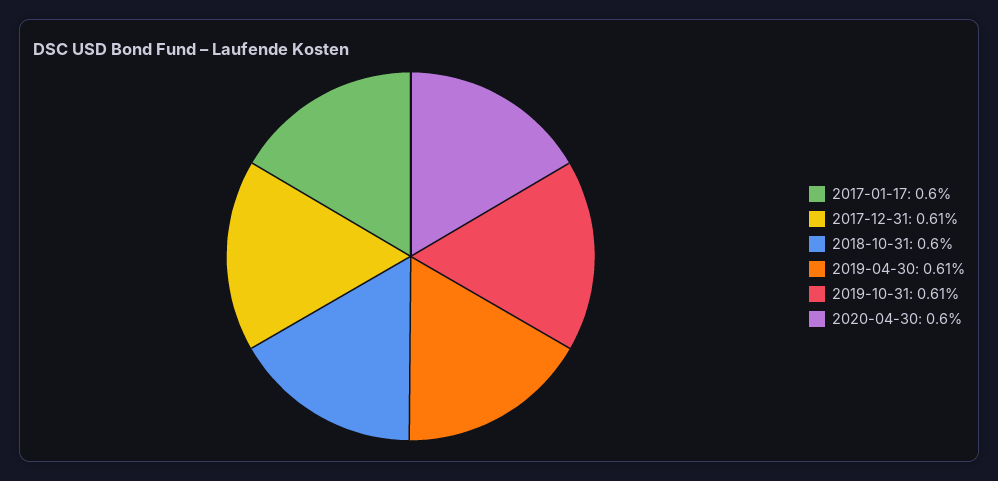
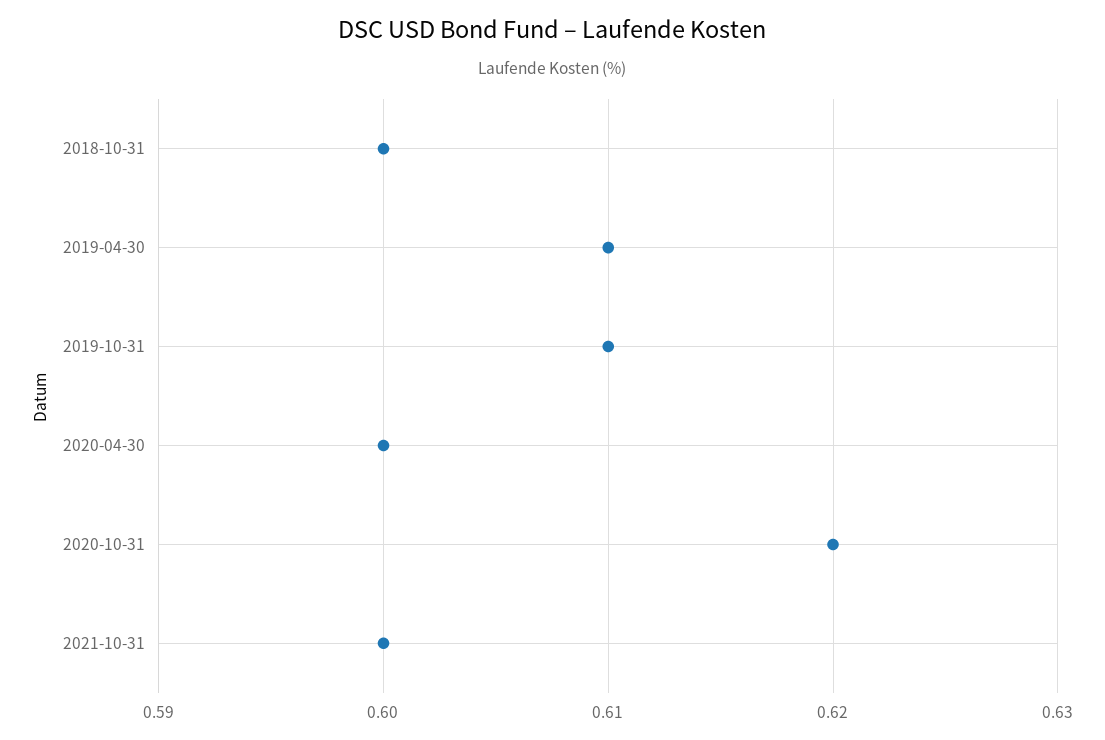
2017-01-17: 0.6 -> none
2017-12-31: 0.61 -> none
2020-10-31: none -> 0.62
2021-10-31: none -> 0.6

